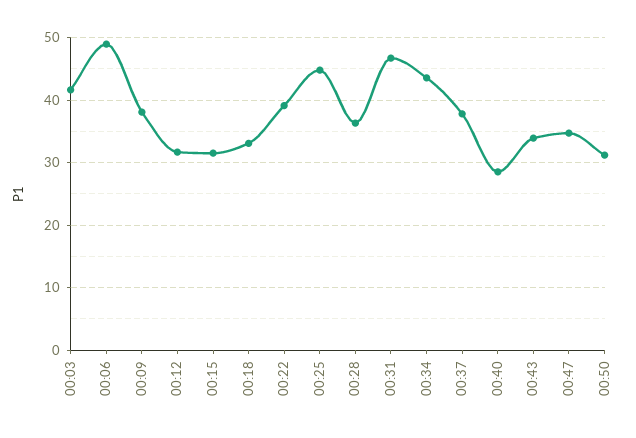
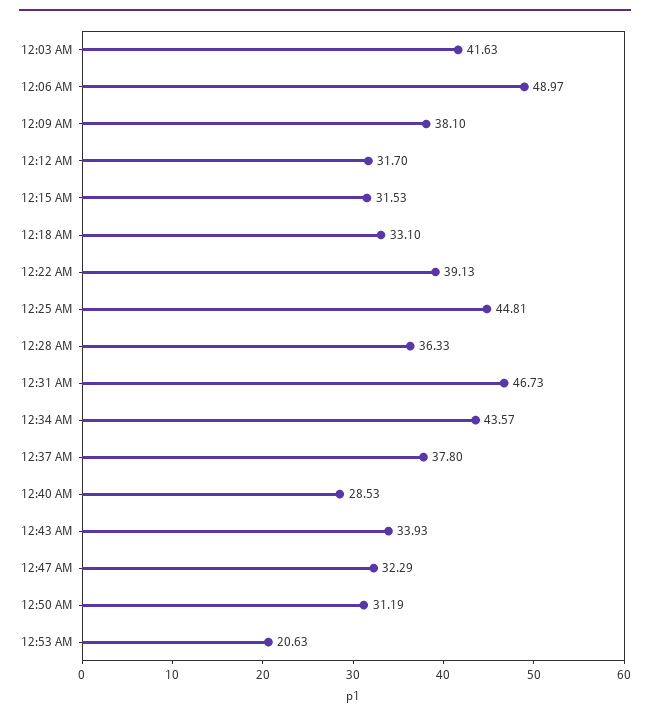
00:47: 35 -> 32.29
12:53 AM: none -> 20.63

